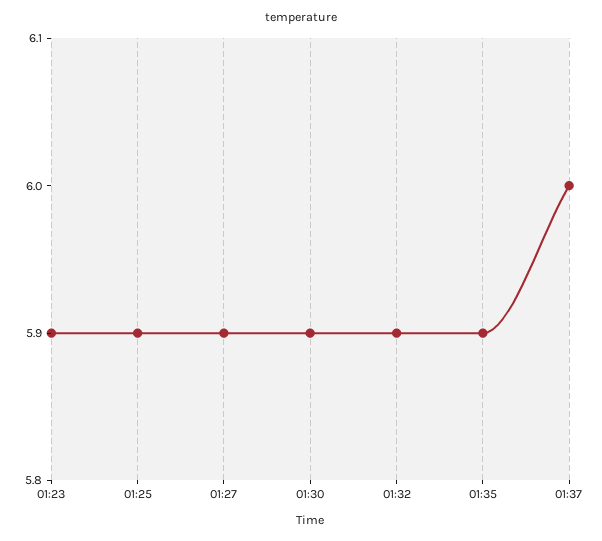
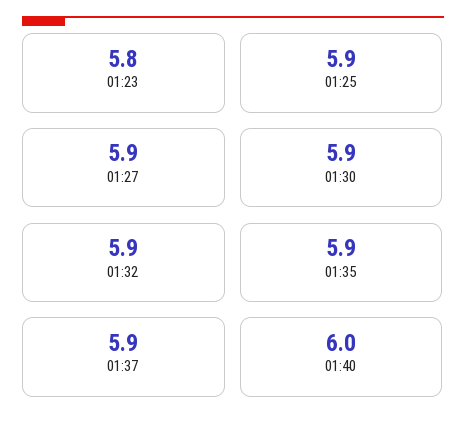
01:23: 5.9 -> 5.8
01:37: 6 -> 5.9
01:40: none -> 6

